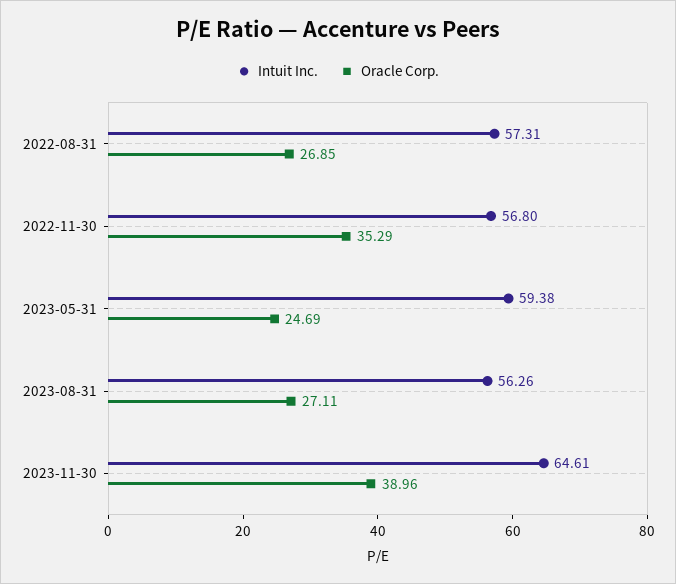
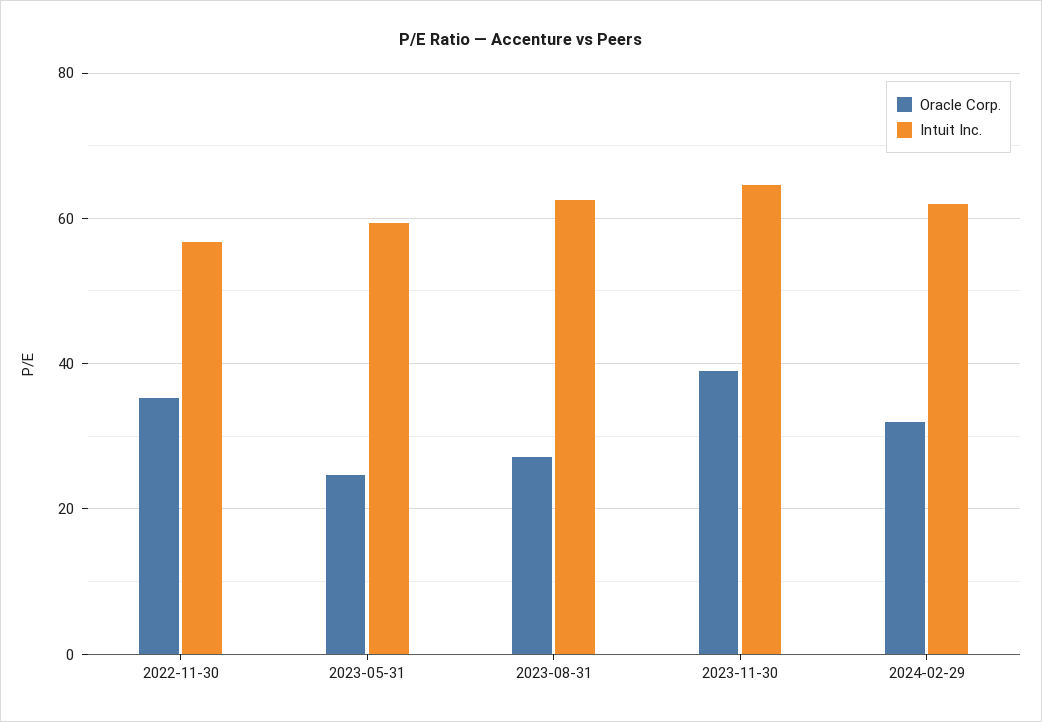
Intuit Inc., 2022-08-31: 57.31 -> none
Oracle Corp., 2022-08-31: 26.85 -> none
Intuit Inc., 2023-08-31: 56.26 -> 62
Oracle Corp., 2024-02-29: none -> 32
Intuit Inc., 2024-02-29: none -> 62

